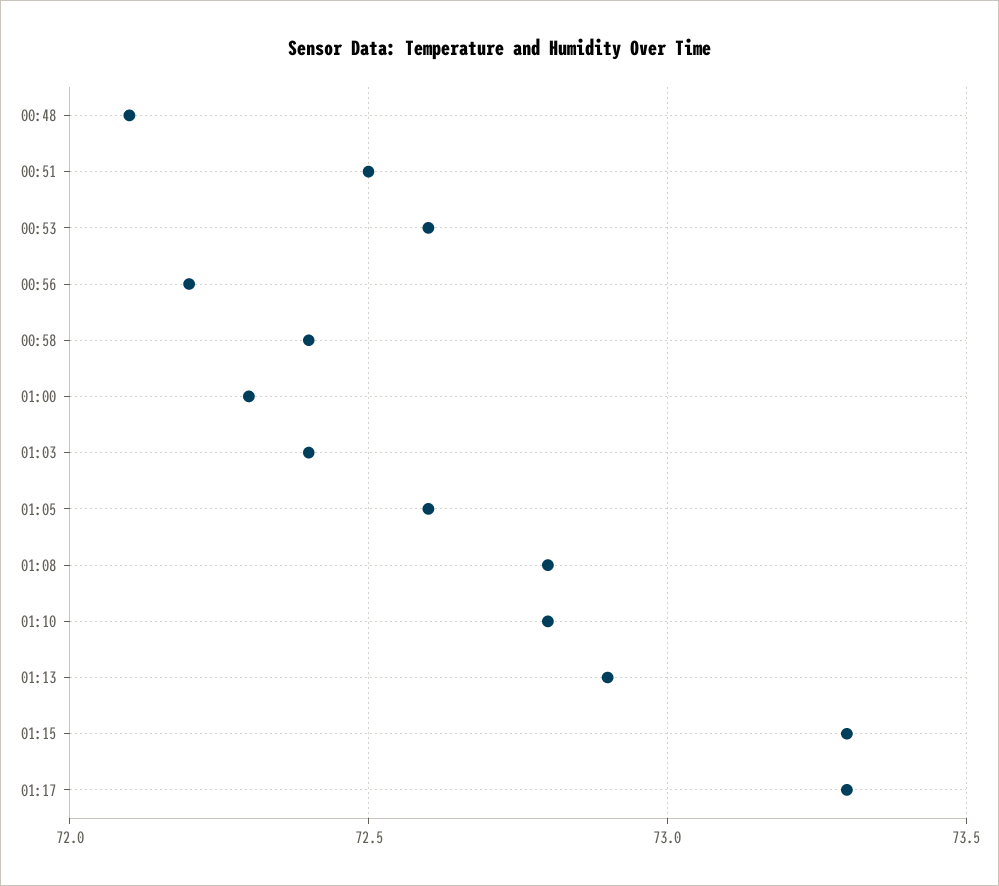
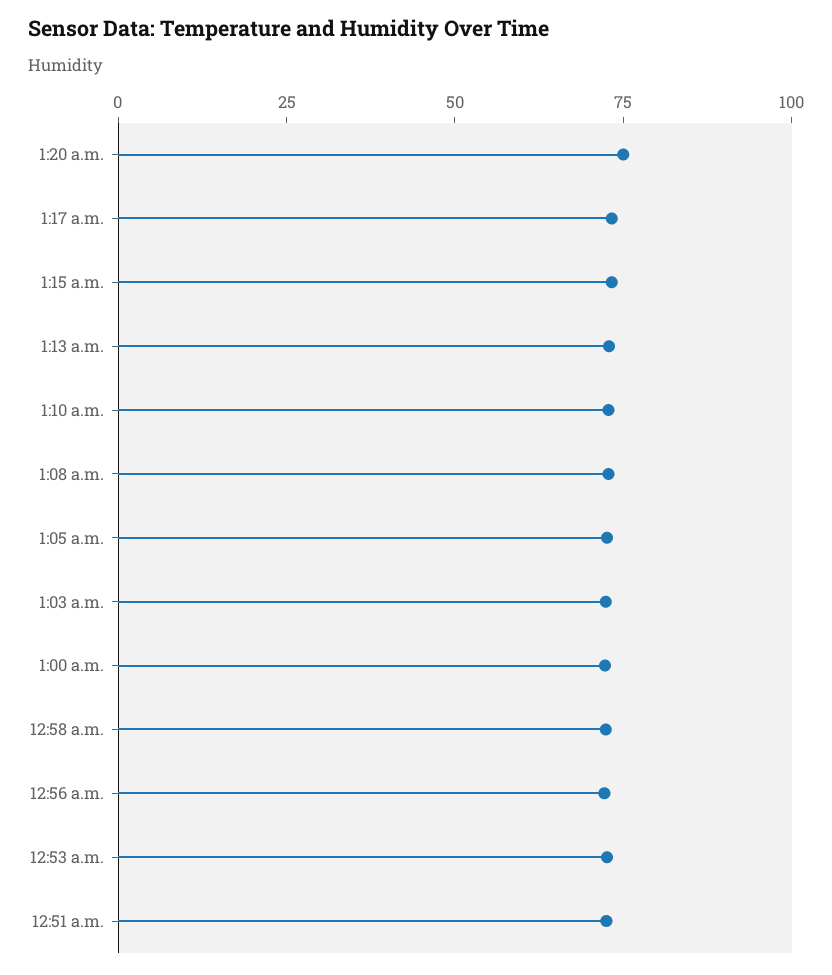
00:48: 72.1 -> none
1:20 a.m.: none -> 75

